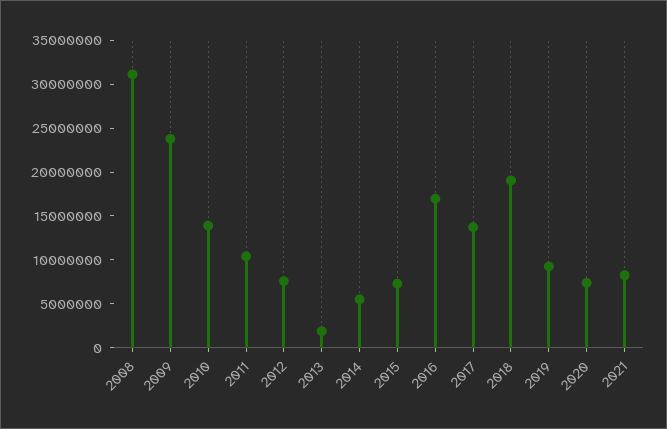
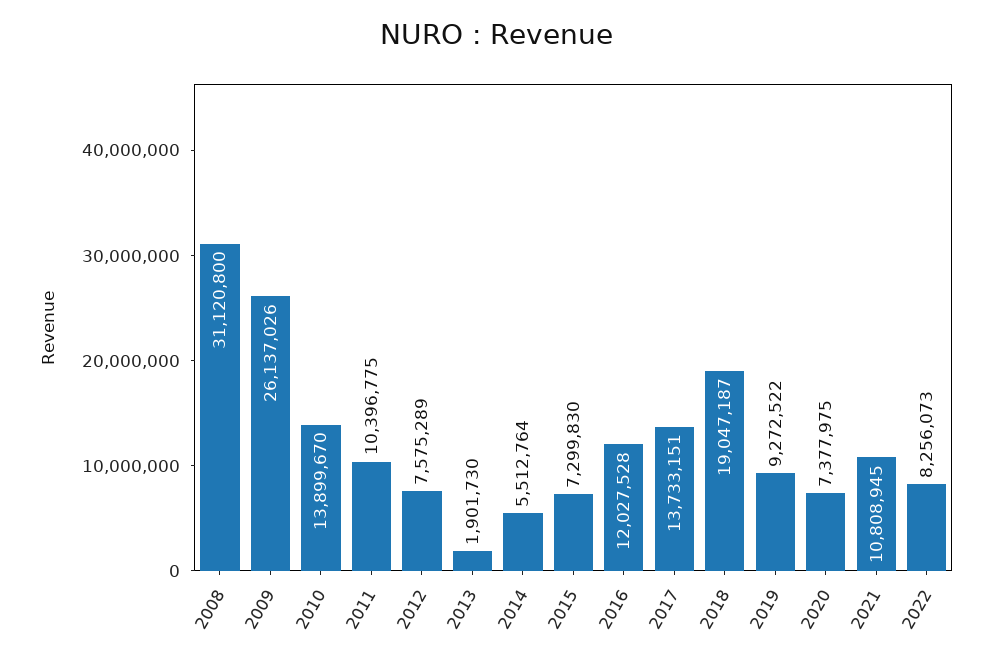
2009: 24000000 -> 26137026
2016: 17000000 -> 12027528
2021: 8000000 -> 10808945
2022: none -> 8256073

